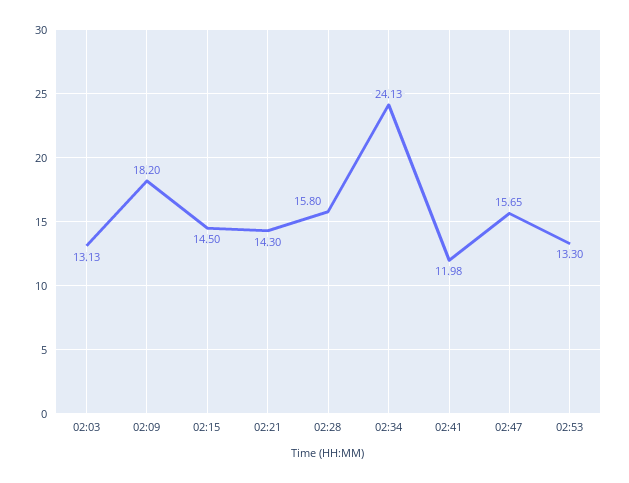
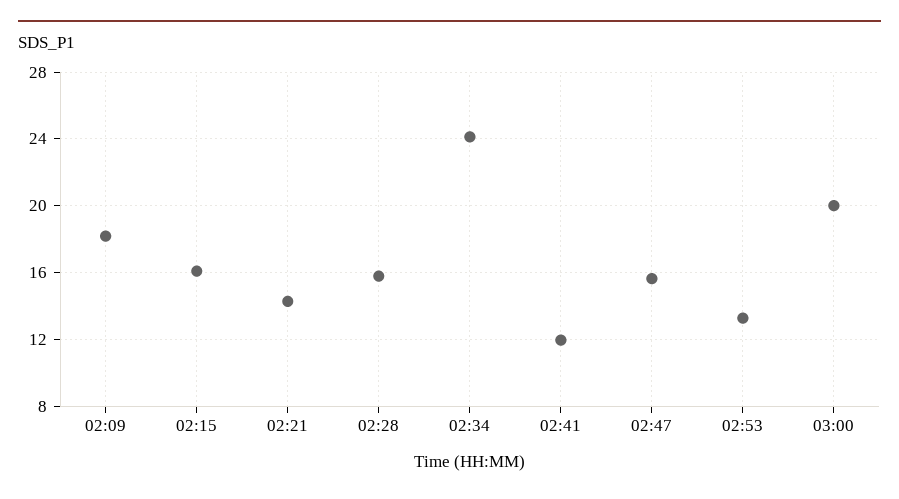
02:03: 13.13 -> none
02:15: 14.5 -> 16
03:00: none -> 20

